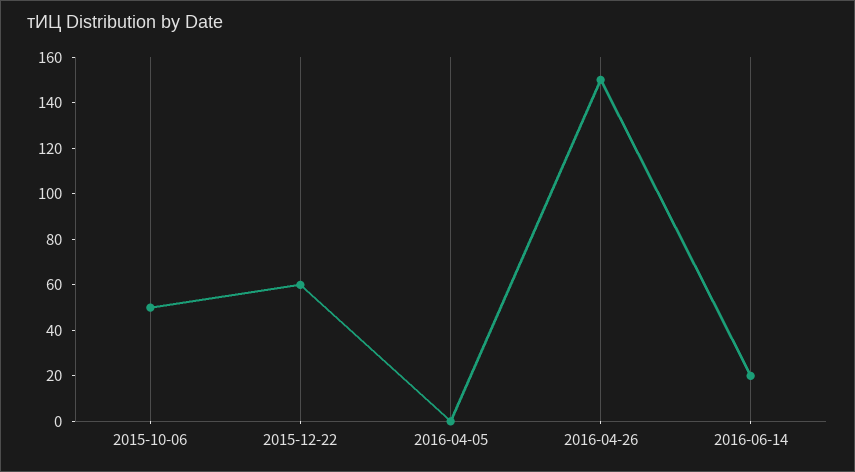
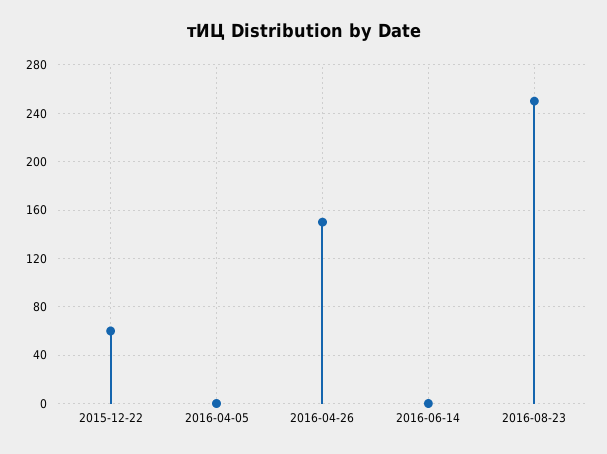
2015-10-06: 50 -> none
2016-06-14: 20 -> 0
2016-08-23: none -> 250

